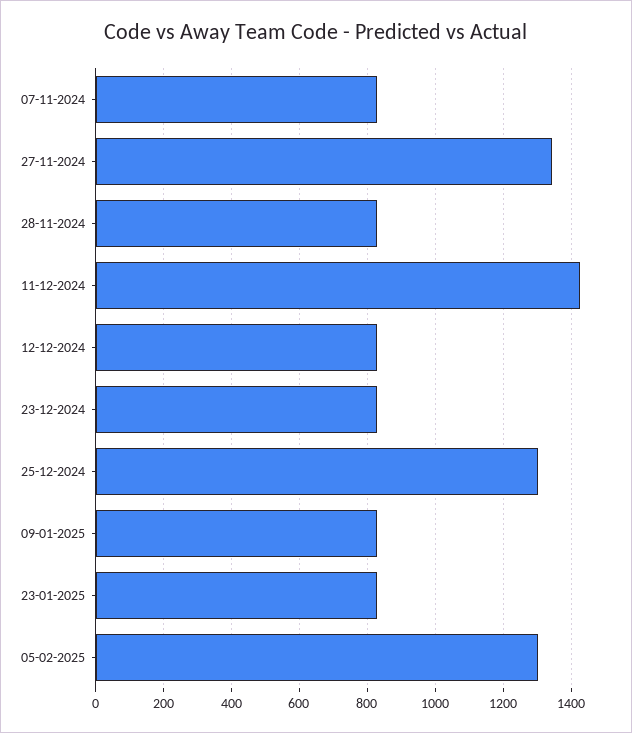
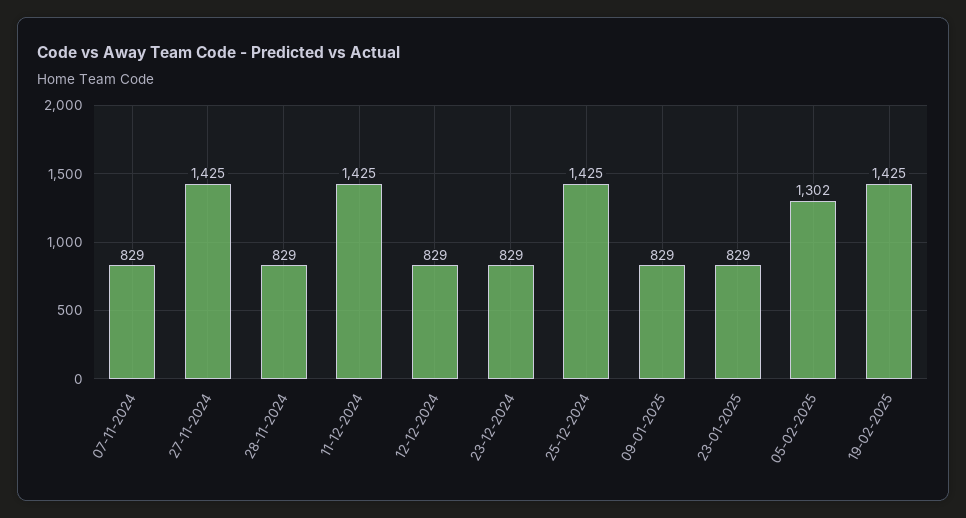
27-11-2024: 1340 -> 1425
25-12-2024: 1300 -> 1425
19-02-2025: none -> 1425

